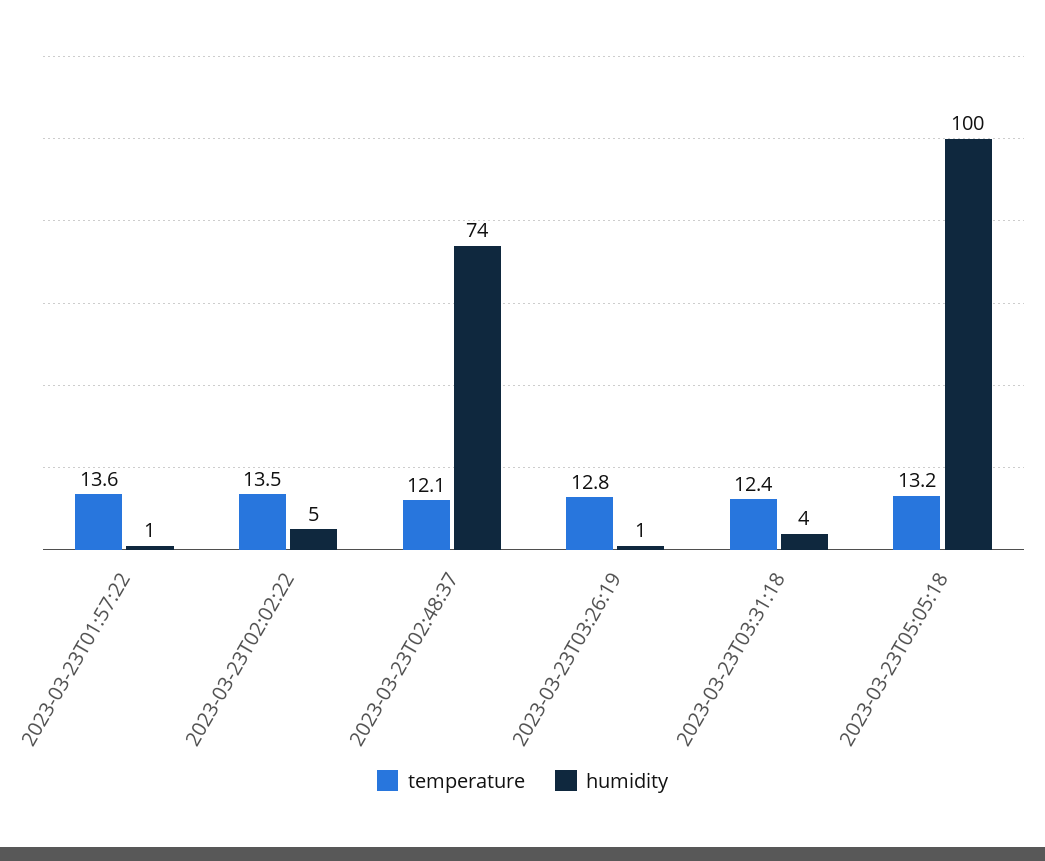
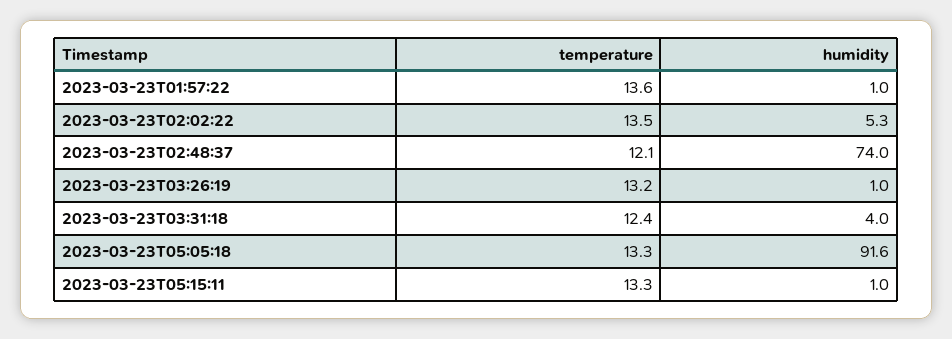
temperature, 2023-03-23T03:26:19: 12.8 -> 13.2
temperature, 2023-03-23T05:05:18: 13.2 -> 13.3
humidity, 2023-03-23T05:05:18: 100 -> 91.6
temperature, 2023-03-23T05:15:11: none -> 13.3
humidity, 2023-03-23T05:15:11: none -> 1

